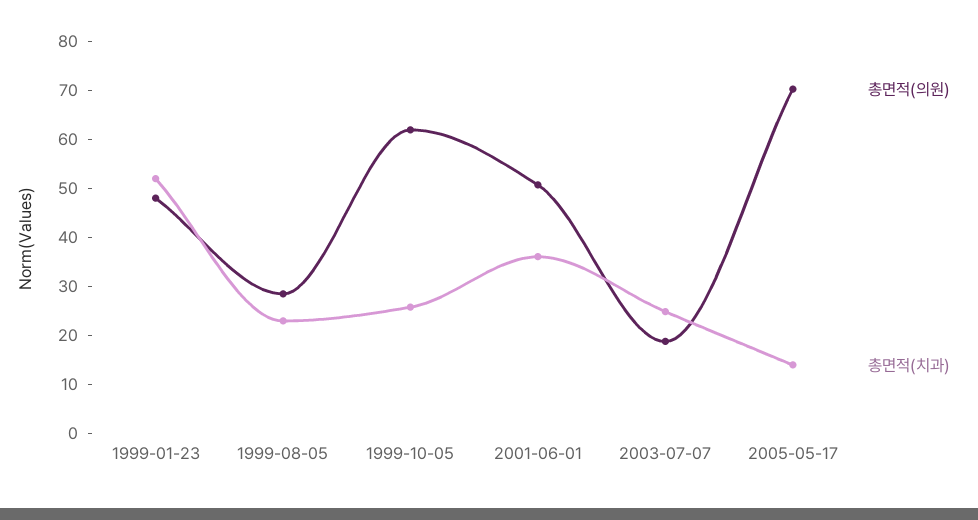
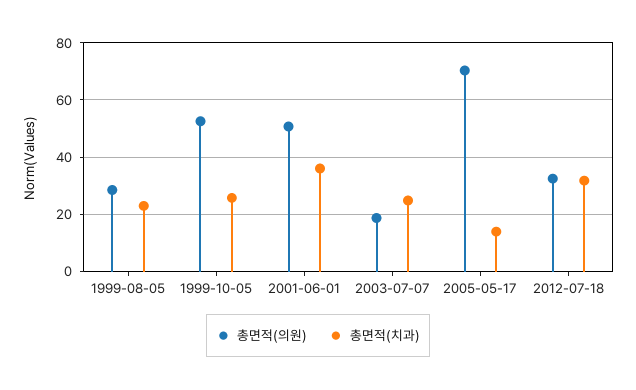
총면적(의원), 1999-01-23: 48 -> none
총면적(치과), 1999-01-23: 52 -> none
총면적(의원), 1999-10-05: 62 -> 52.5
총면적(의원), 2012-07-18: none -> 32.5
총면적(치과), 2012-07-18: none -> 32.5

